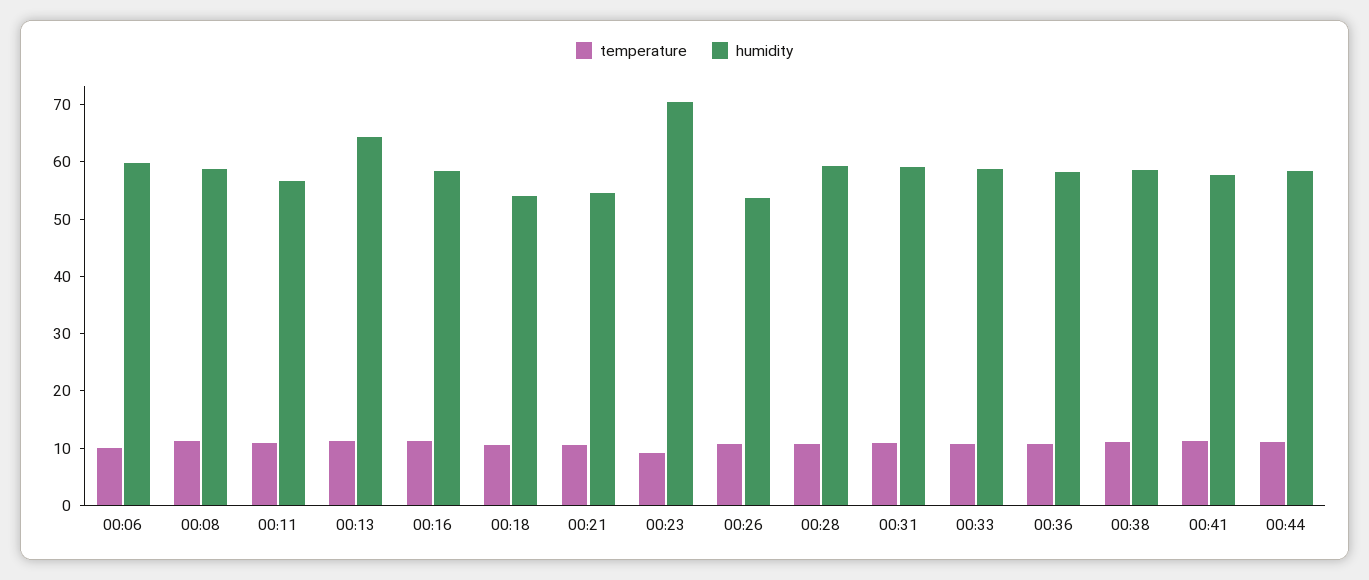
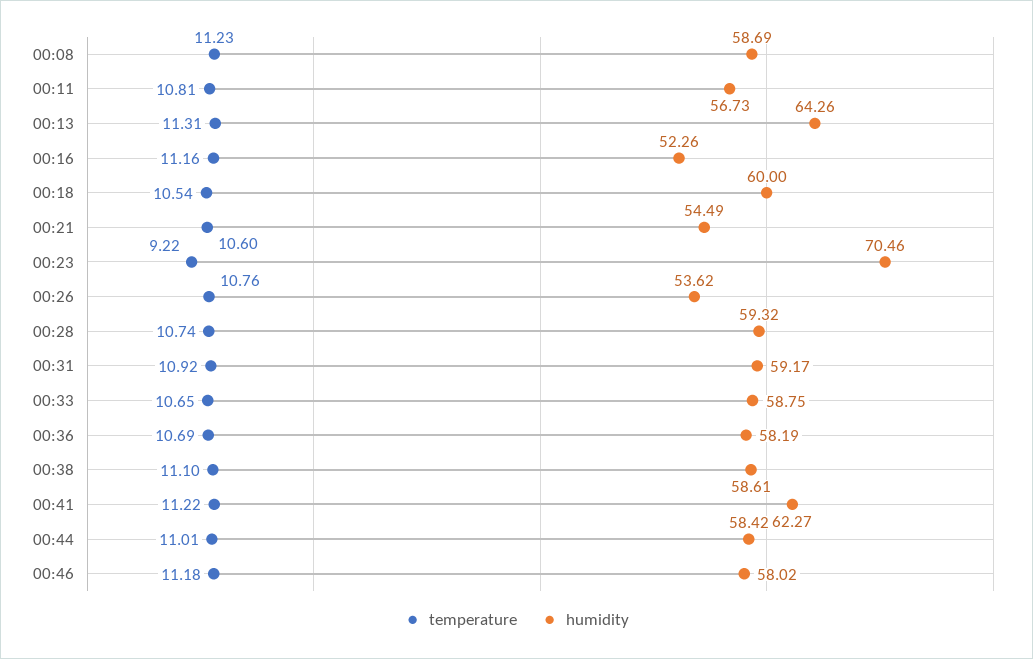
temperature, 00:06: 10 -> none
humidity, 00:06: 60 -> none
humidity, 00:16: 58 -> 52.26
humidity, 00:18: 54 -> 60
humidity, 00:41: 58 -> 62.27
temperature, 00:46: none -> 11.18
humidity, 00:46: none -> 58.02

